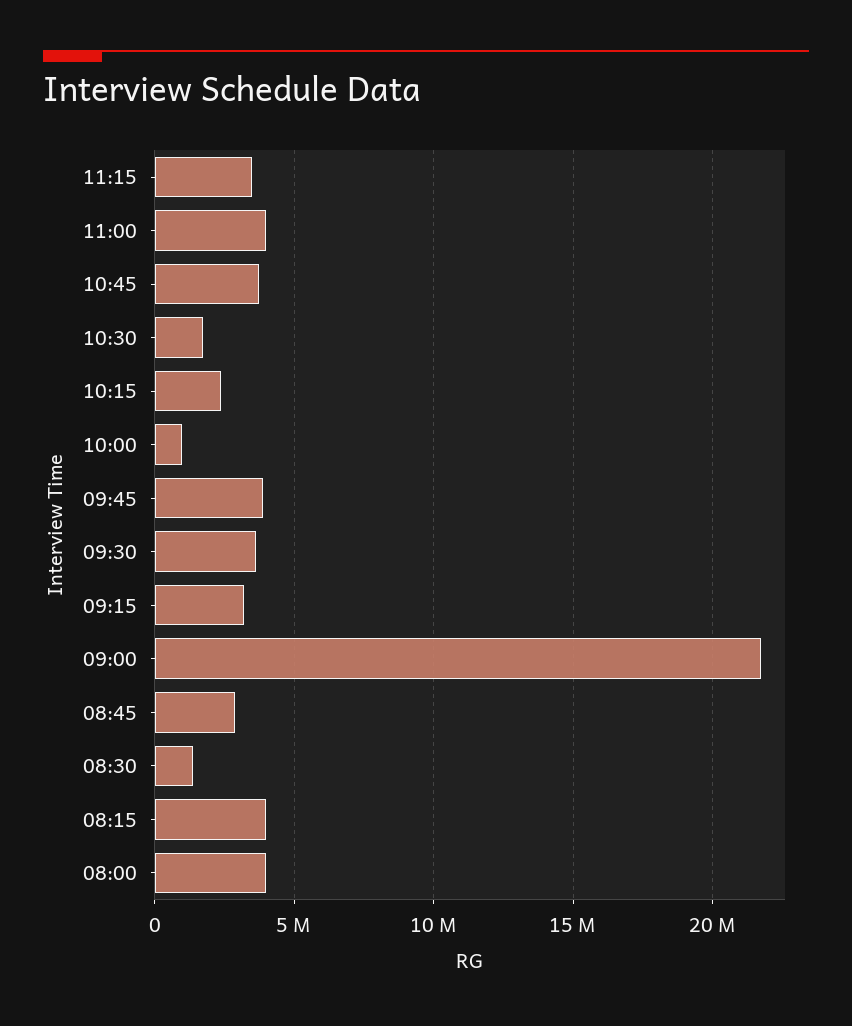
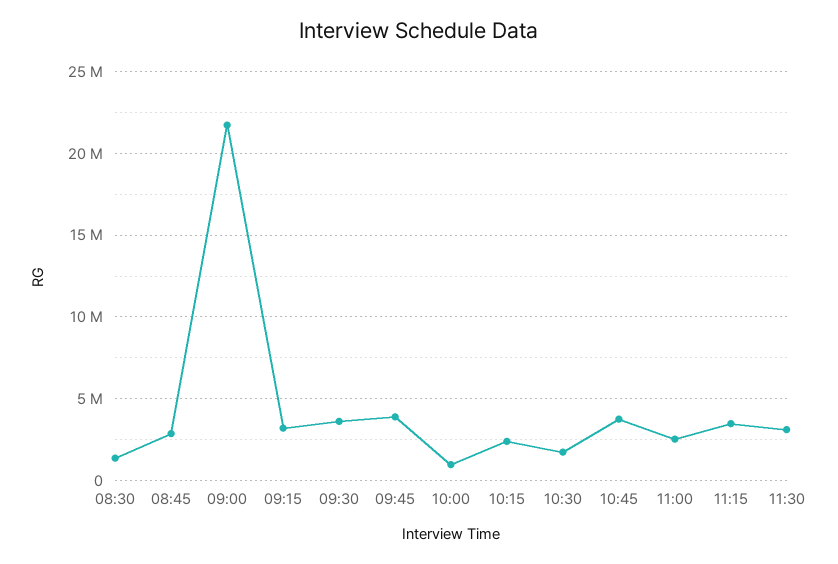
11:00: 4000000 -> 2500000
08:15: 4000000 -> none
08:00: 4000000 -> none
11:30: none -> 3000000

